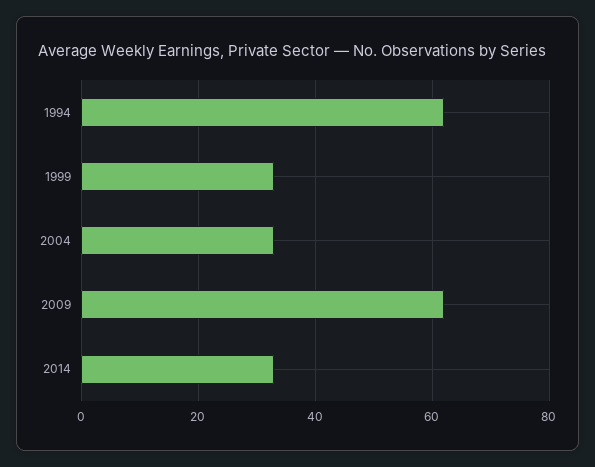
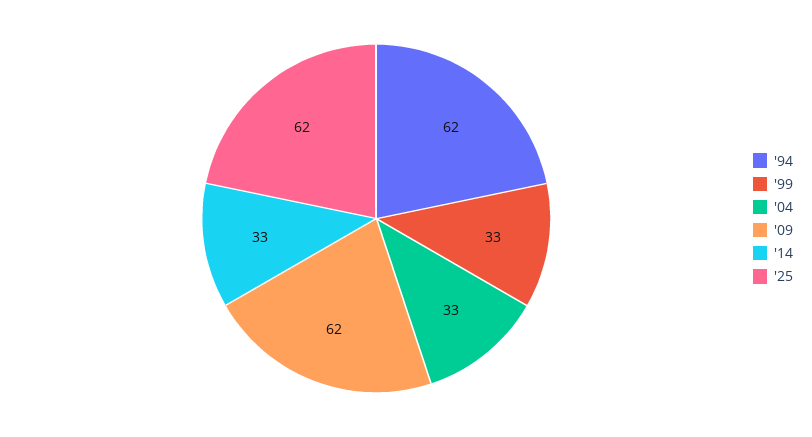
'25: none -> 62

